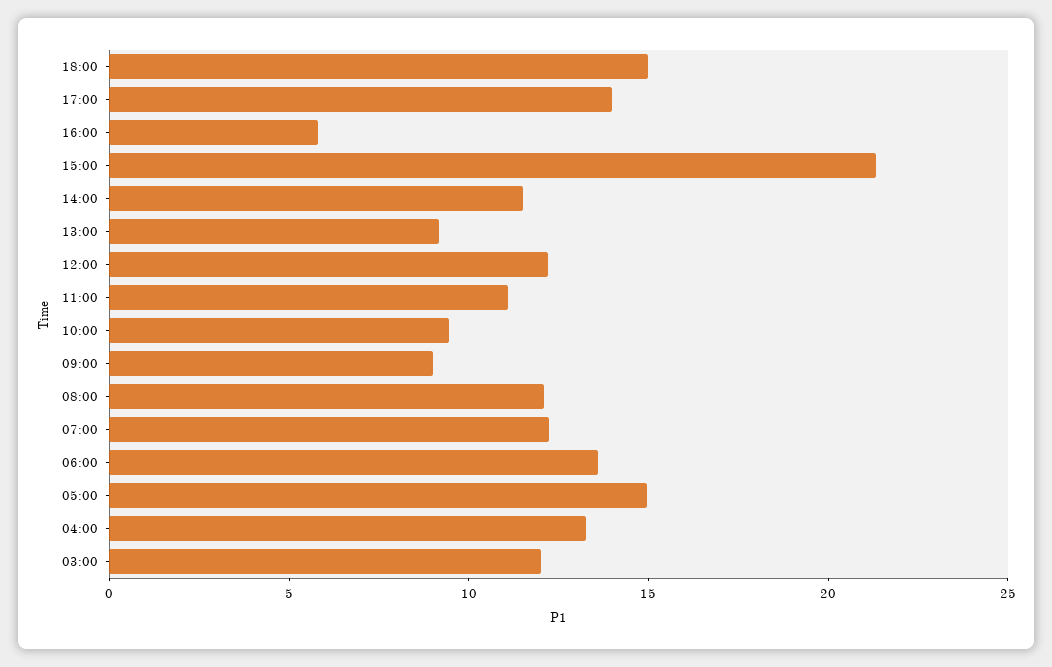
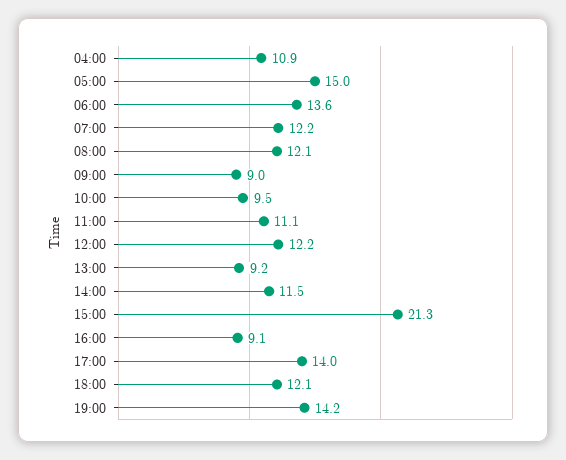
18:00: 15 -> 12.1
16:00: 6 -> 9.1
04:00: 13 -> 10.9
03:00: 12 -> none
19:00: none -> 14.2

